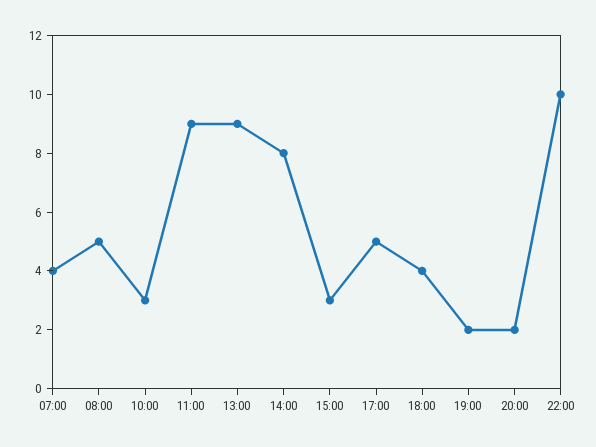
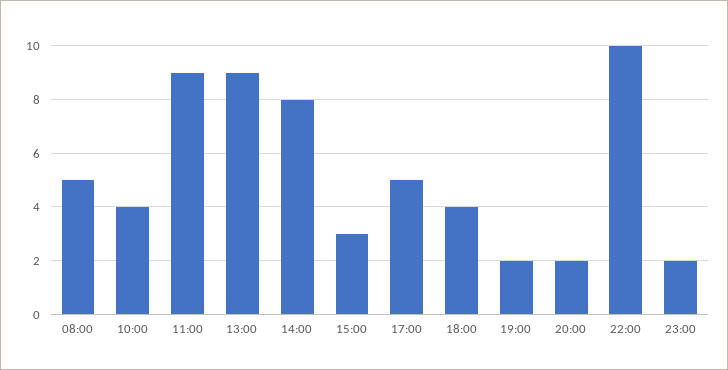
07:00: 4 -> none
10:00: 3 -> 4
23:00: none -> 2

